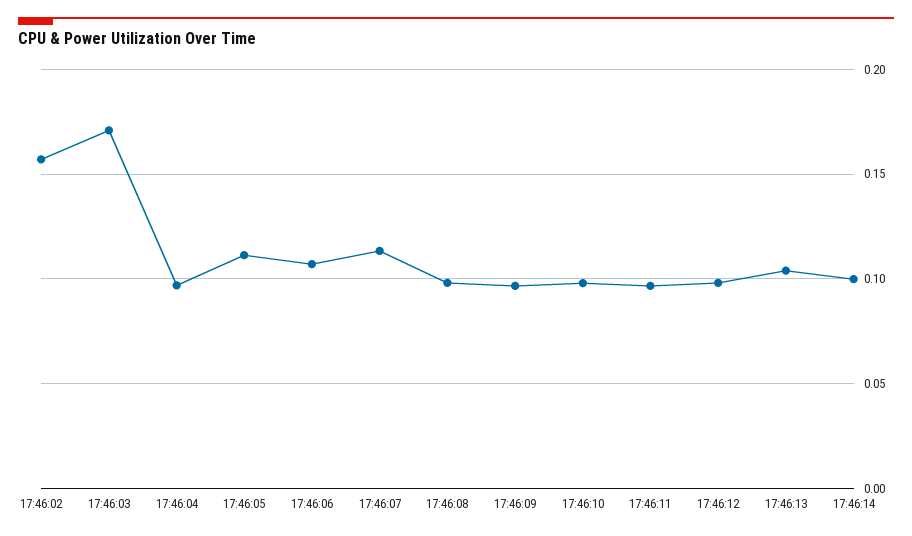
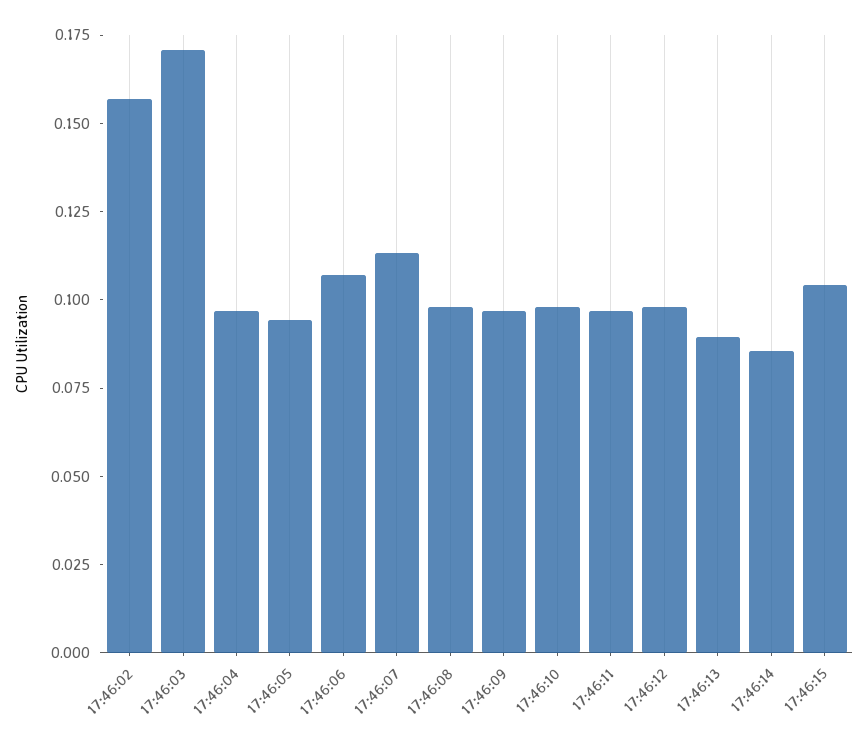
17:46:05: 0.11 -> 0.095
17:46:13: 0.105 -> 0.09
17:46:14: 0.1 -> 0.085
17:46:15: none -> 0.105

